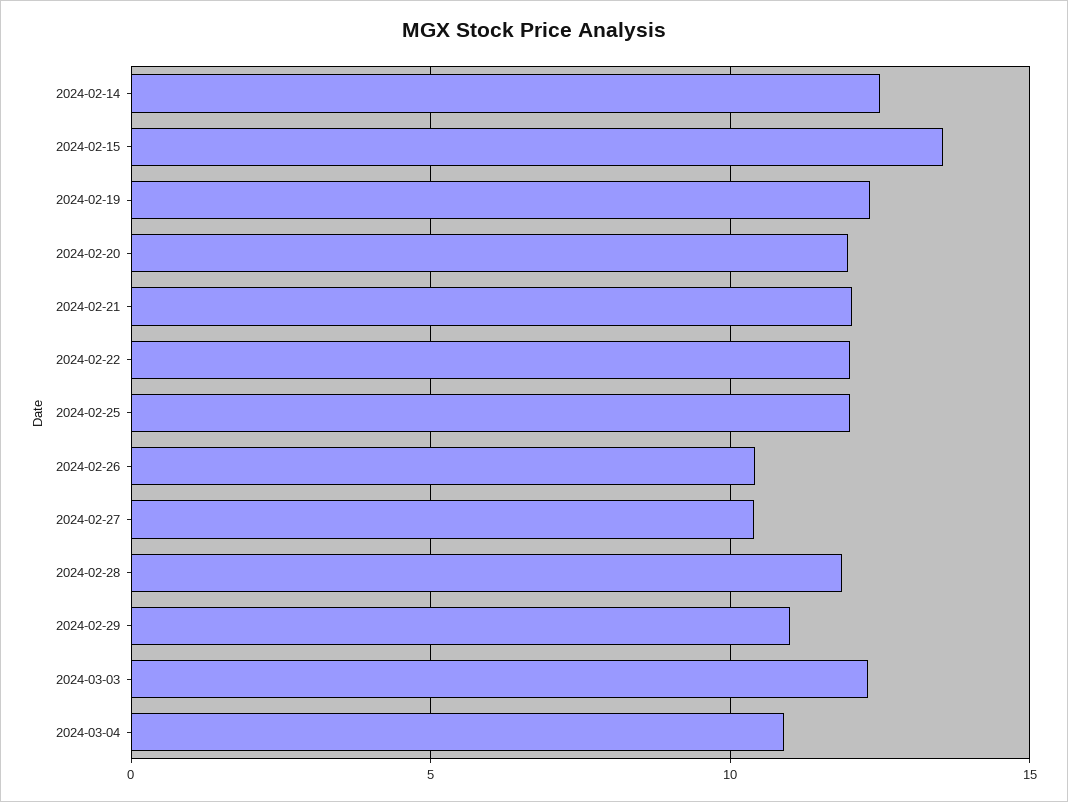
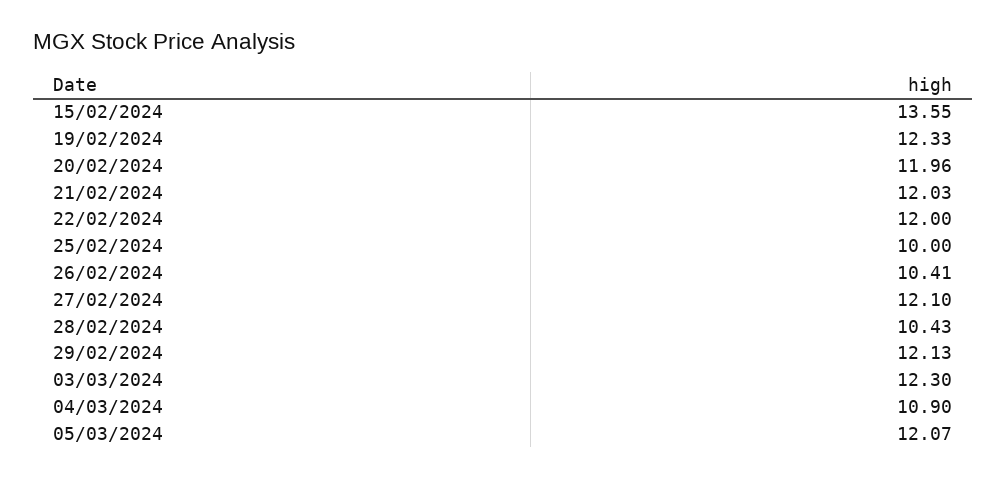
2024-02-14: 12.5 -> none
2024-02-25: 12 -> 10
2024-02-27: 10.5 -> 12.1
2024-02-28: 12 -> 10.43
2024-02-29: 11 -> 12.13
05/03/2024: none -> 12.07

